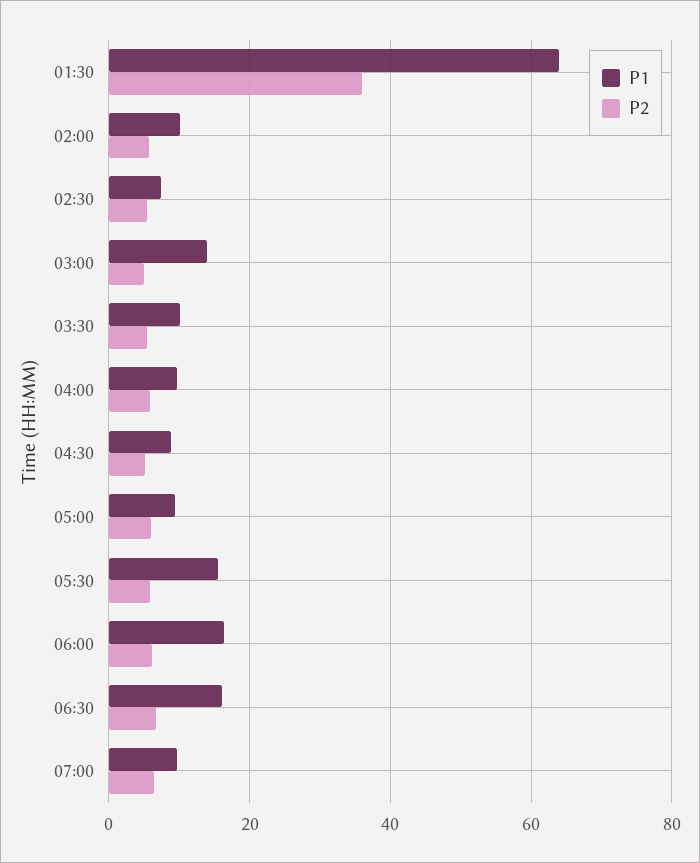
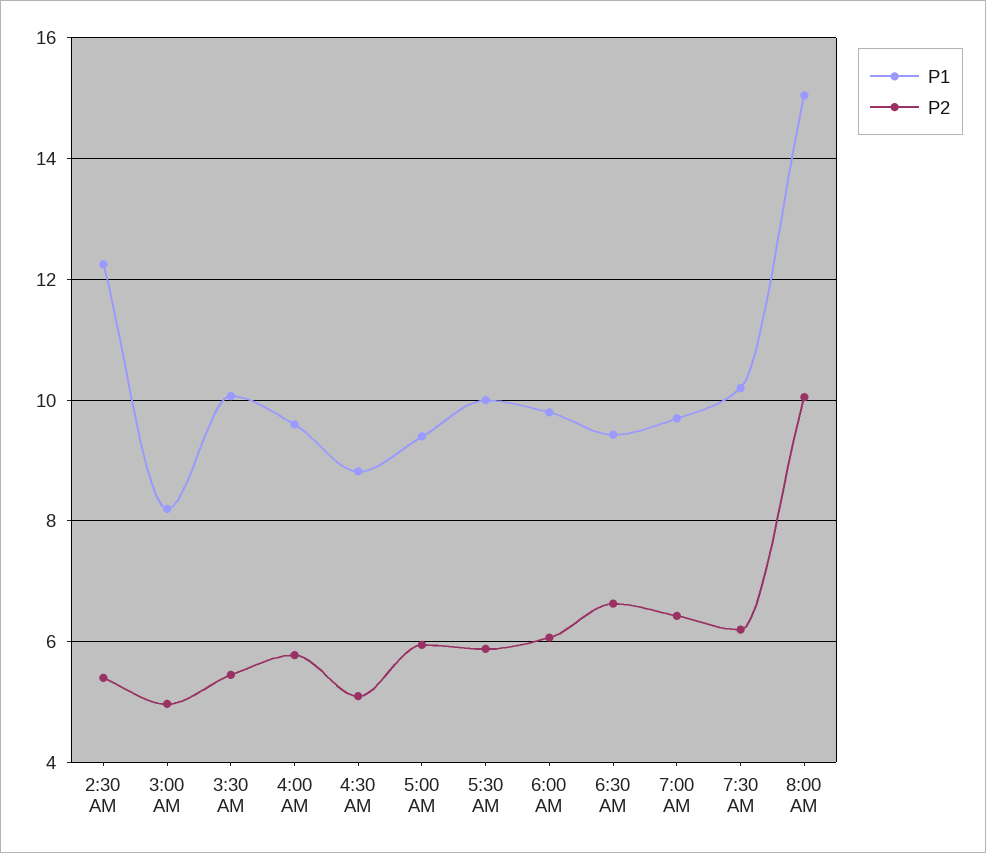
P1, 01:30: 64 -> none
P2, 01:30: 36 -> none
P1, 02:00: 10 -> none
P2, 02:00: 6 -> none
P1, 02:30: 8 -> 12.2
P1, 03:00: 14 -> 8.2
P1, 05:30: 16 -> 10
P1, 06:00: 16 -> 9.8
P1, 06:30: 16 -> 9.4
P1, 7:30 AM: none -> 10.2
P2, 7:30 AM: none -> 6.2
P1, 8:00 AM: none -> 15
P2, 8:00 AM: none -> 10

